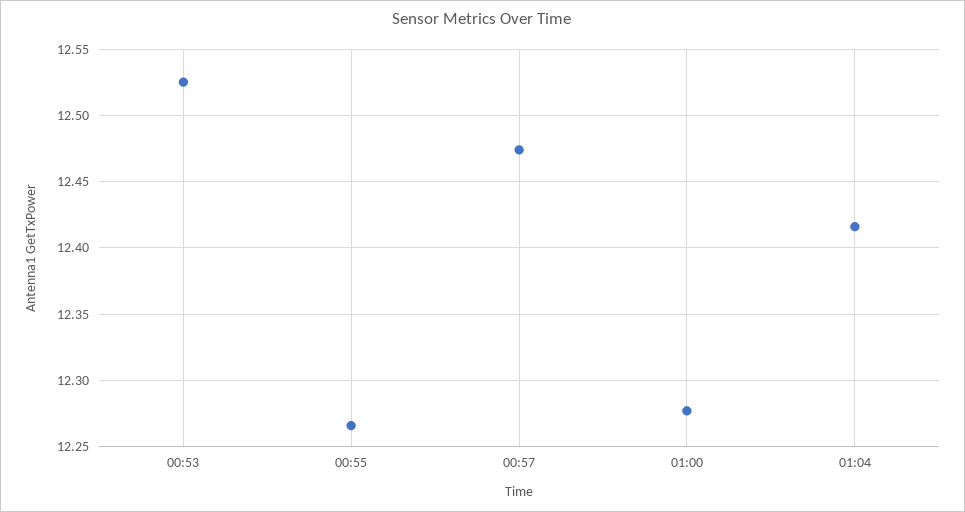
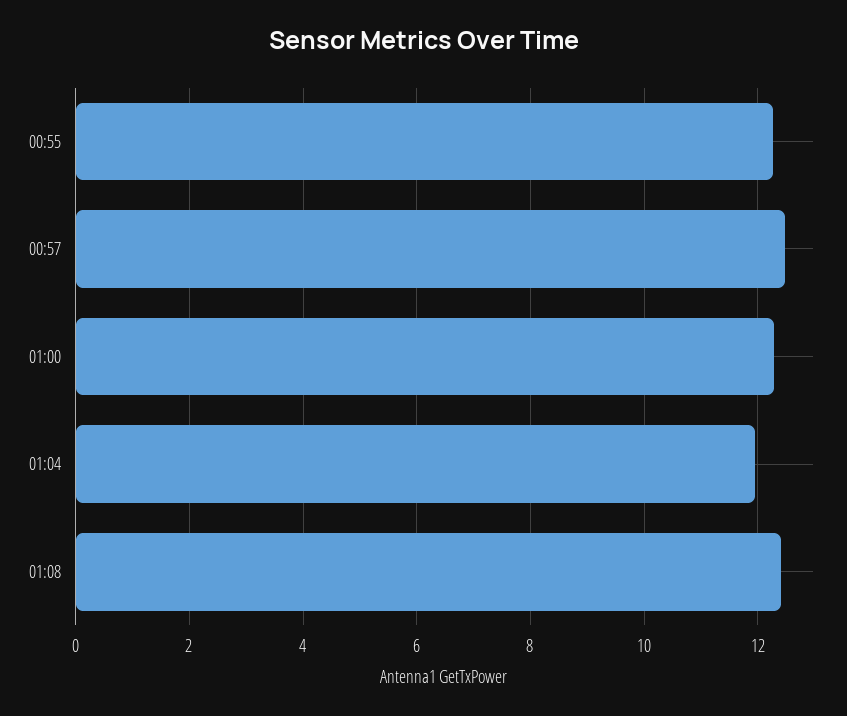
00:53: 12.525 -> none
01:04: 12.415 -> 12
01:08: none -> 12.4

